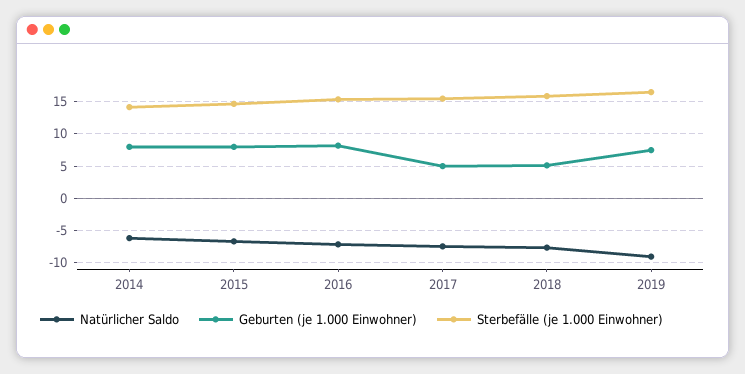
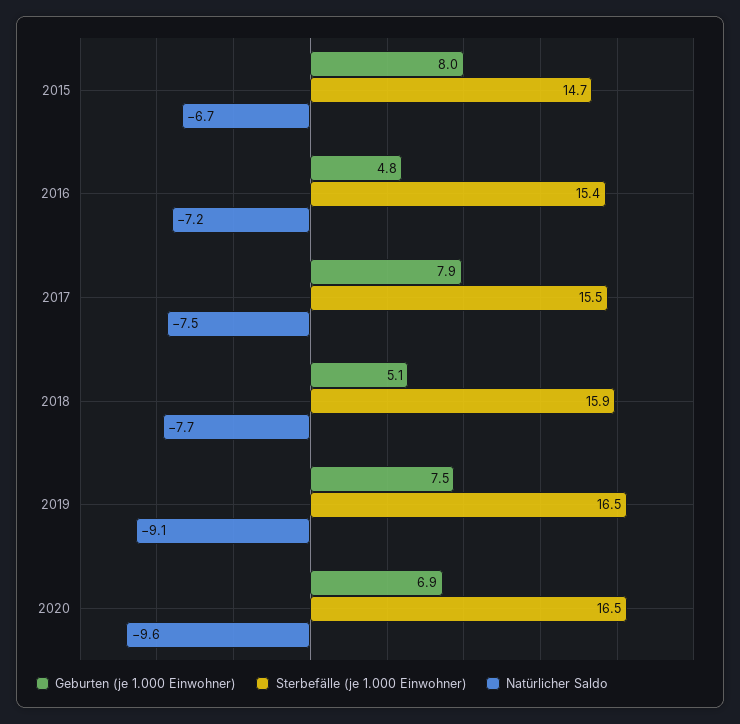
Natürlicher Saldo, 2014: -6 -> none
Geburten (je 1.000 Einwohner), 2014: 8 -> none
Sterbefälle (je 1.000 Einwohner), 2014: 14 -> none
Geburten (je 1.000 Einwohner), 2016: 8 -> 4.8
Geburten (je 1.000 Einwohner), 2017: 5 -> 7.9
Geburten (je 1.000 Einwohner), 2020: none -> 6.9
Sterbefälle (je 1.000 Einwohner), 2020: none -> 16.5
Natürlicher Saldo, 2020: none -> -9.6

